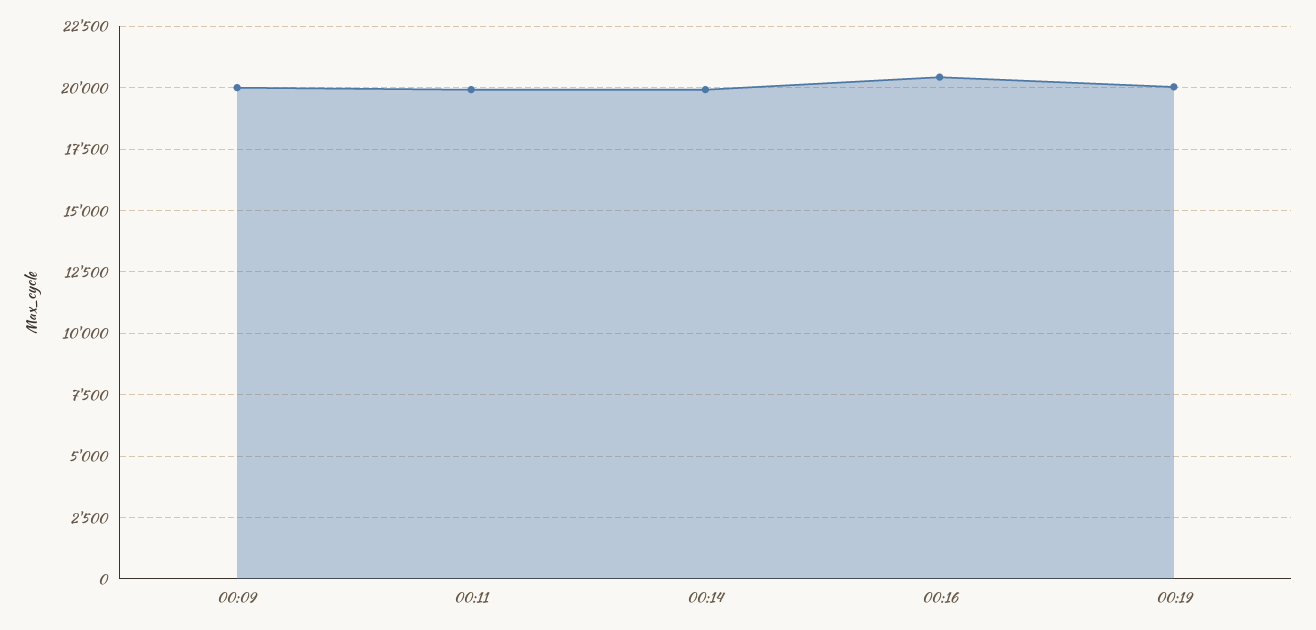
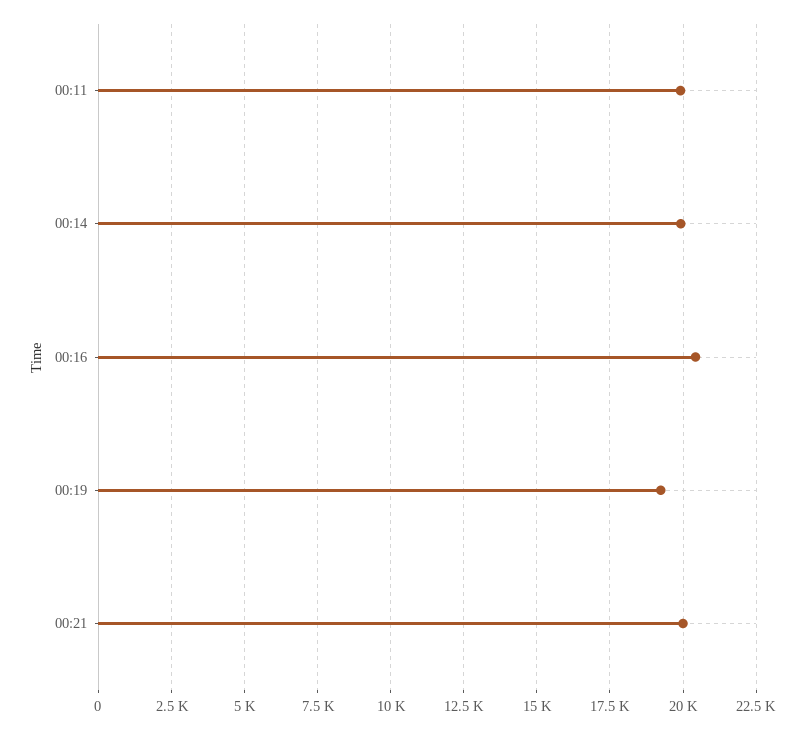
00:09: 20000 -> none
00:19: 20000 -> 19250
00:21: none -> 20000

